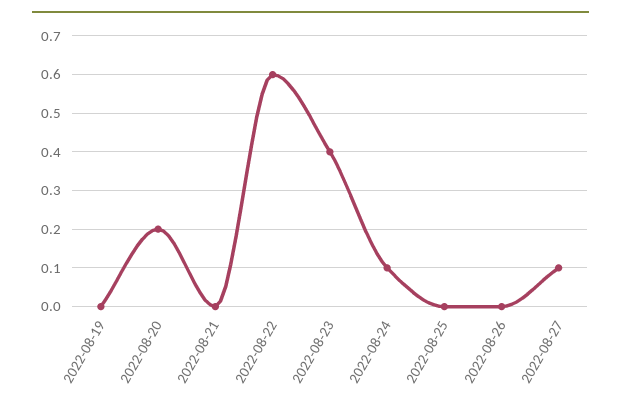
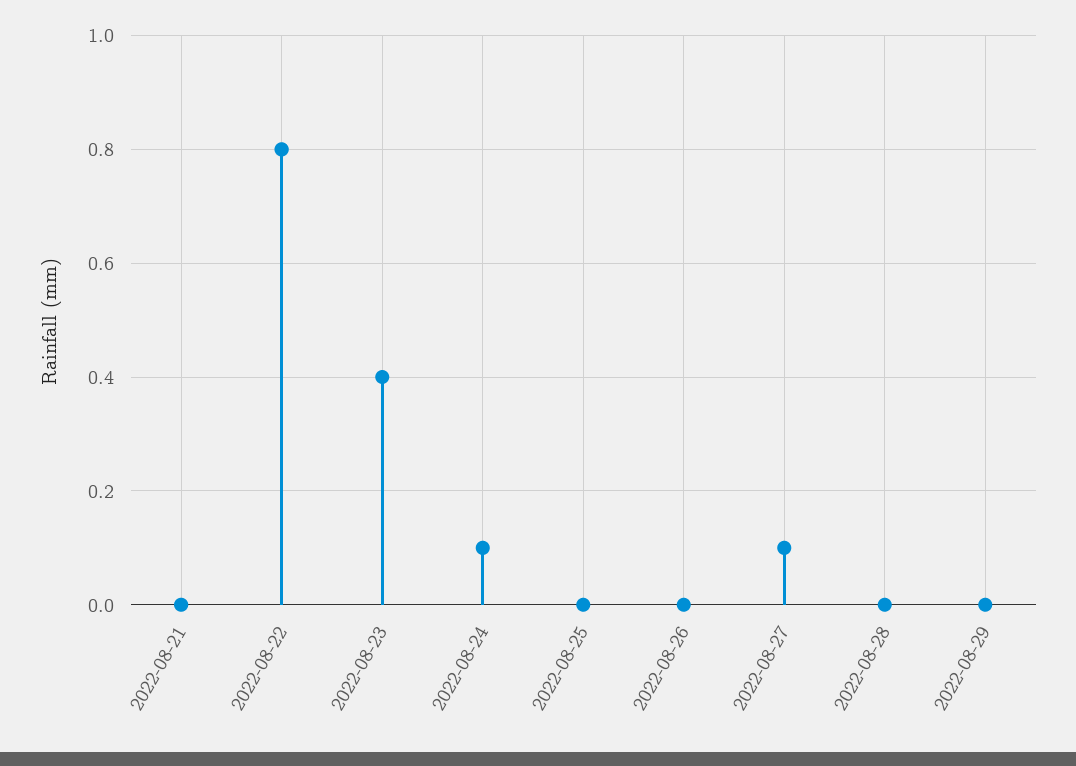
2022-08-19: 0 -> none
2022-08-20: 0.2 -> none
2022-08-22: 0.6 -> 0.8
2022-08-28: none -> 0
2022-08-29: none -> 0

